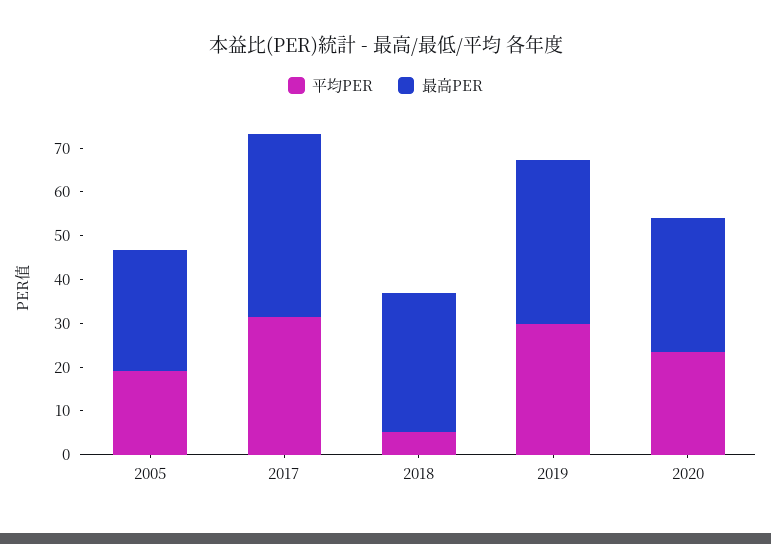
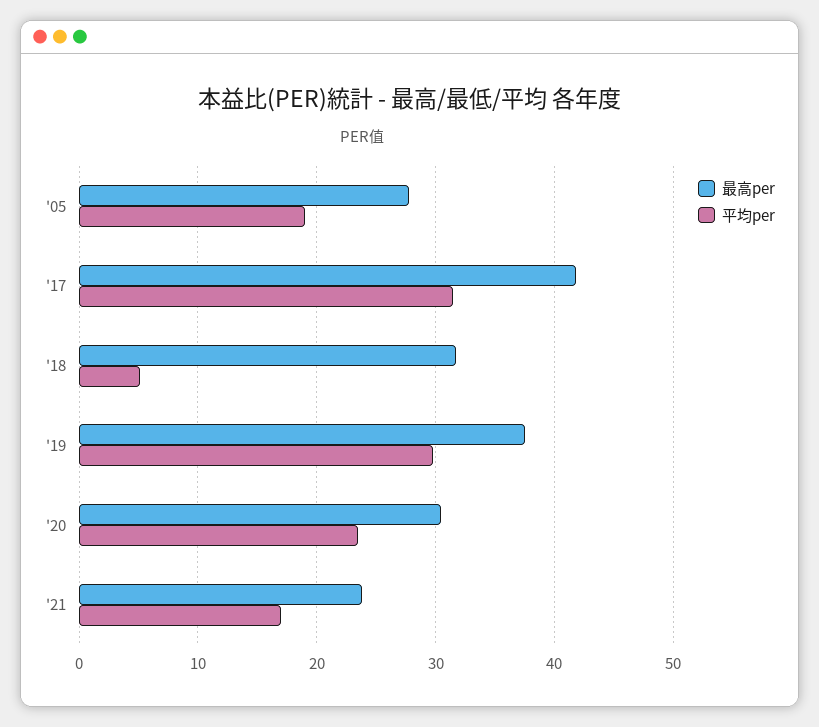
最高PER, '21: none -> 24
平均PER, '21: none -> 17

